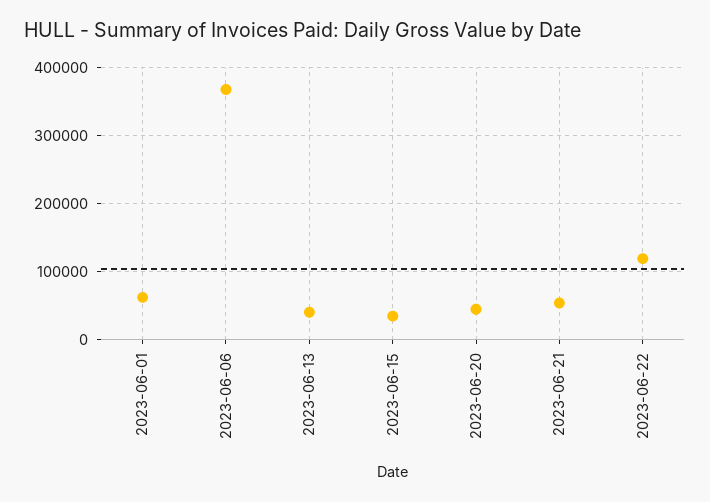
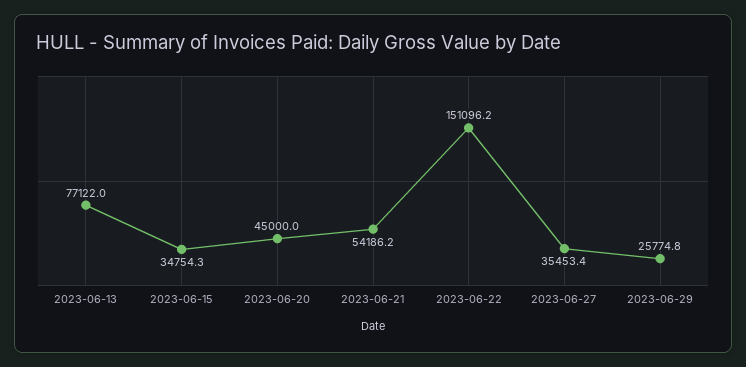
2023-06-01: 60000 -> none
2023-06-06: 370000 -> none
2023-06-13: 40000 -> 77122
2023-06-22: 120000 -> 151096.2
2023-06-27: none -> 35453.4
2023-06-29: none -> 25774.8

